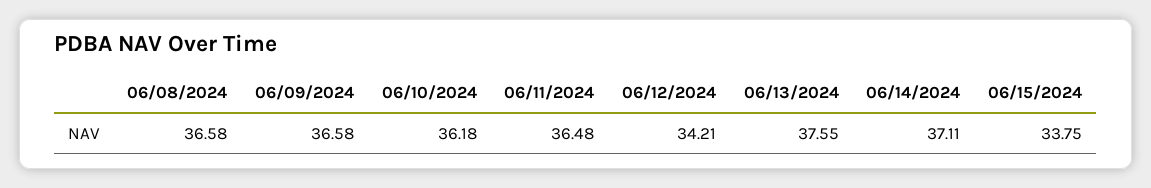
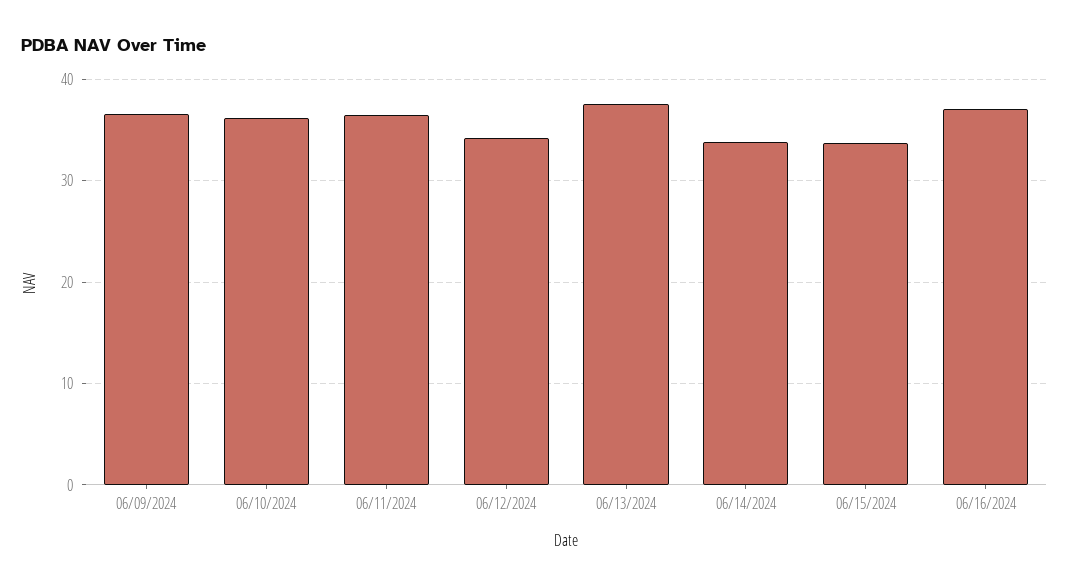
06/08/2024: 36.58 -> none
06/14/2024: 37.11 -> 34
06/16/2024: none -> 37

